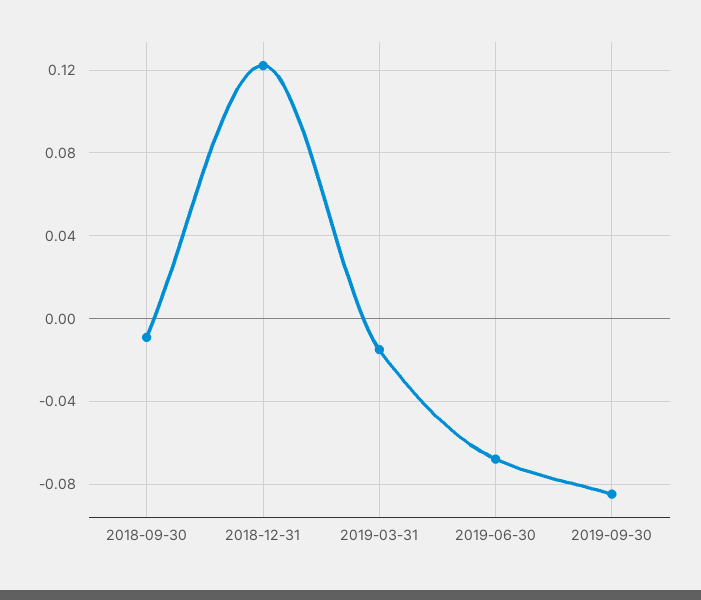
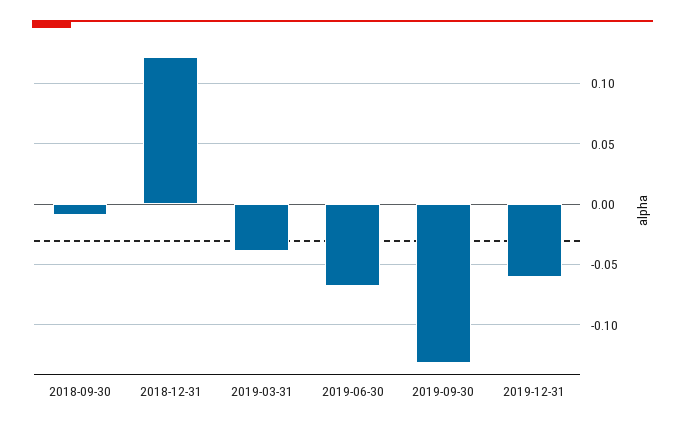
2019-03-31: -0.015 -> -0.04
2019-09-30: -0.085 -> -0.13
2019-12-31: none -> -0.06

